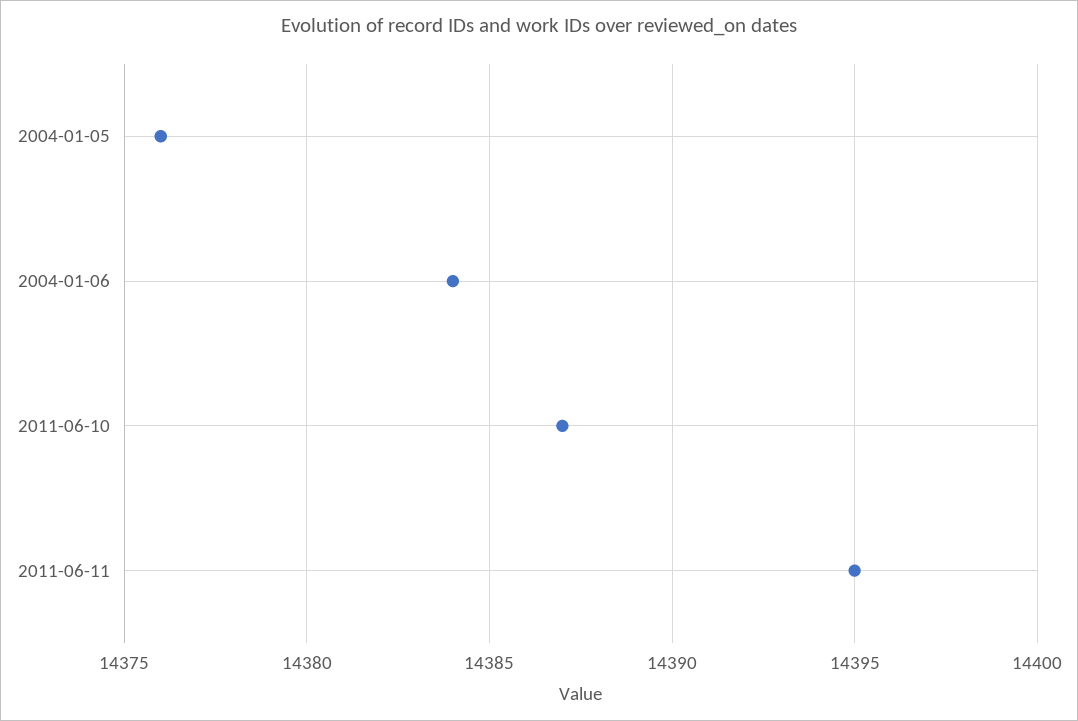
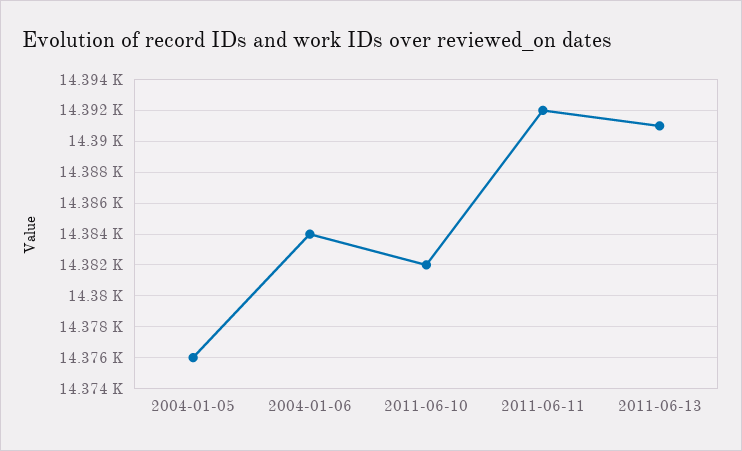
2011-06-10: 14387 -> 14382
2011-06-11: 14395 -> 14392
2011-06-13: none -> 14391

